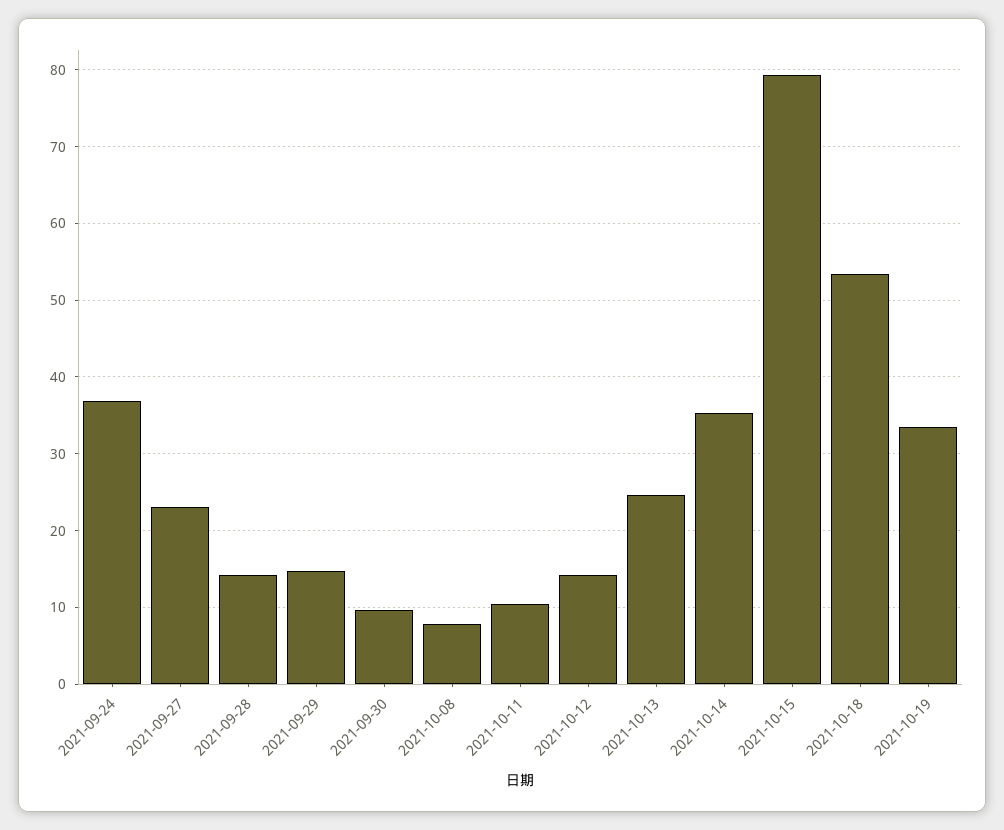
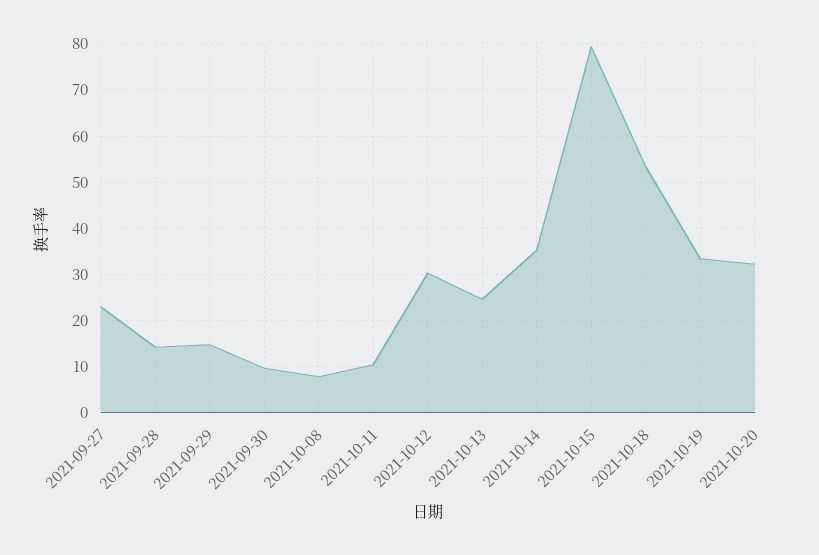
2021-09-24: 37 -> none
2021-10-12: 14 -> 30
2021-10-20: none -> 32

